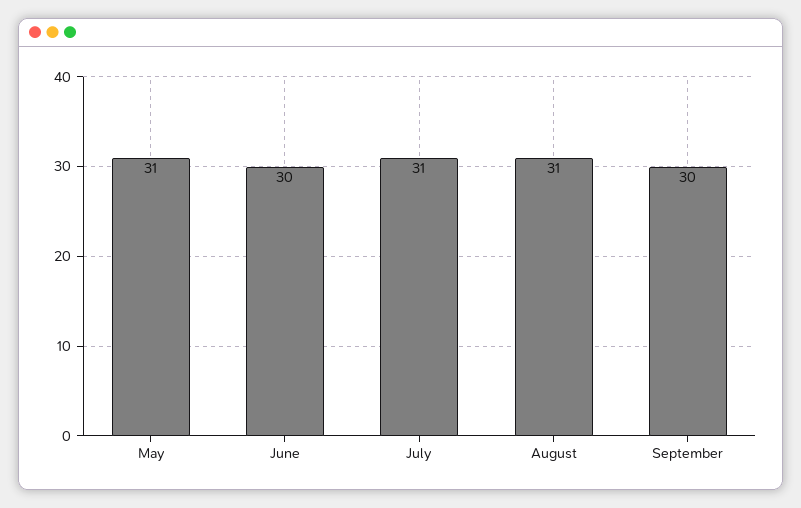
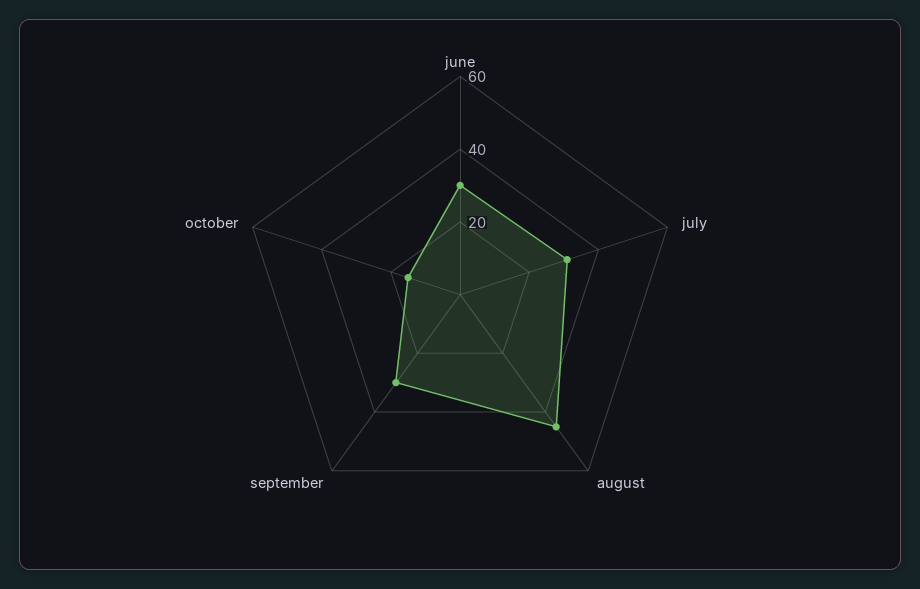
May: 31 -> none
August: 31 -> 45
october: none -> 15

